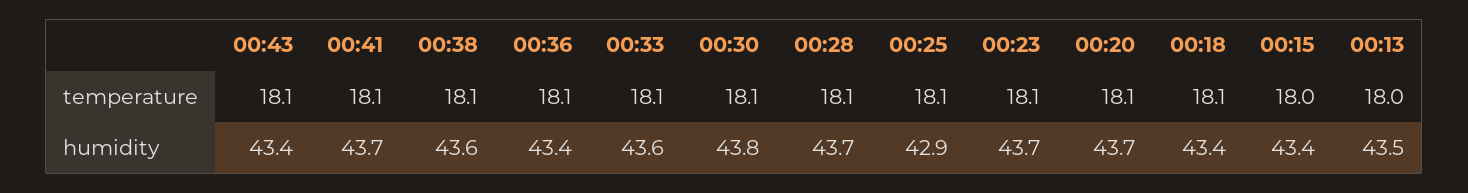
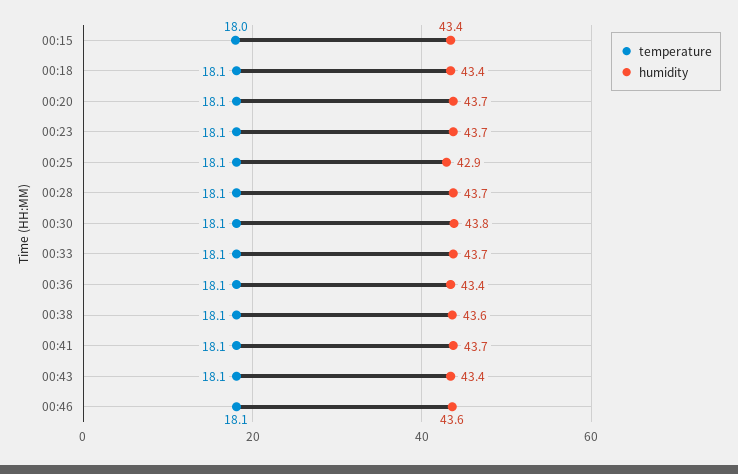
temperature, 00:13: 18 -> none
humidity, 00:33: 43.6 -> 43.7
humidity, 00:13: 43.5 -> none
temperature, 00:46: none -> 18.1
humidity, 00:46: none -> 43.6

